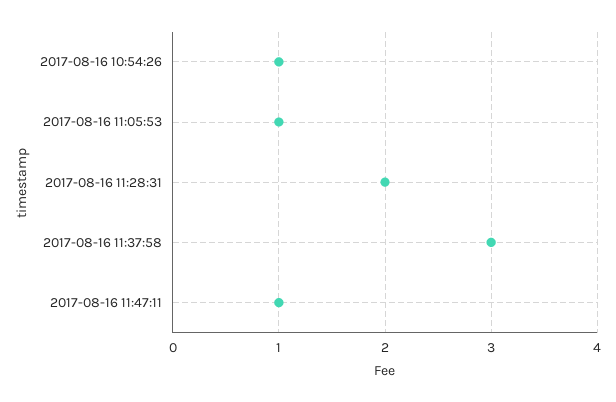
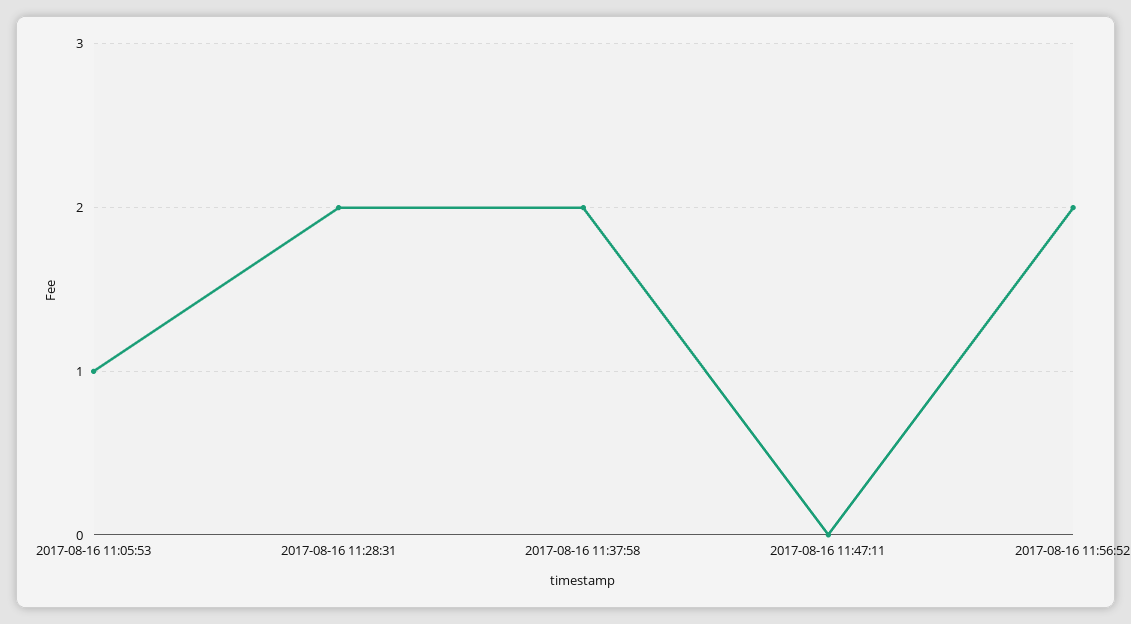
2017-08-16 10:54:26: 1 -> none
2017-08-16 11:37:58: 3 -> 2
2017-08-16 11:47:11: 1 -> 0
2017-08-16 11:56:52: none -> 2

